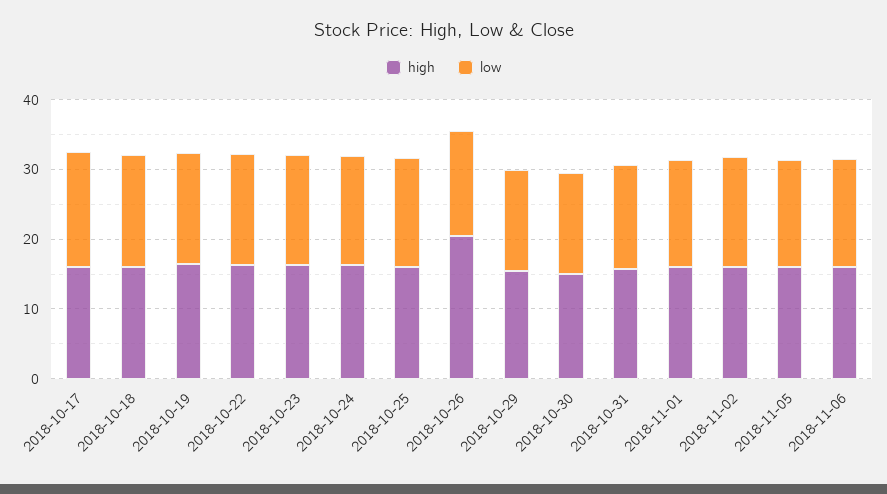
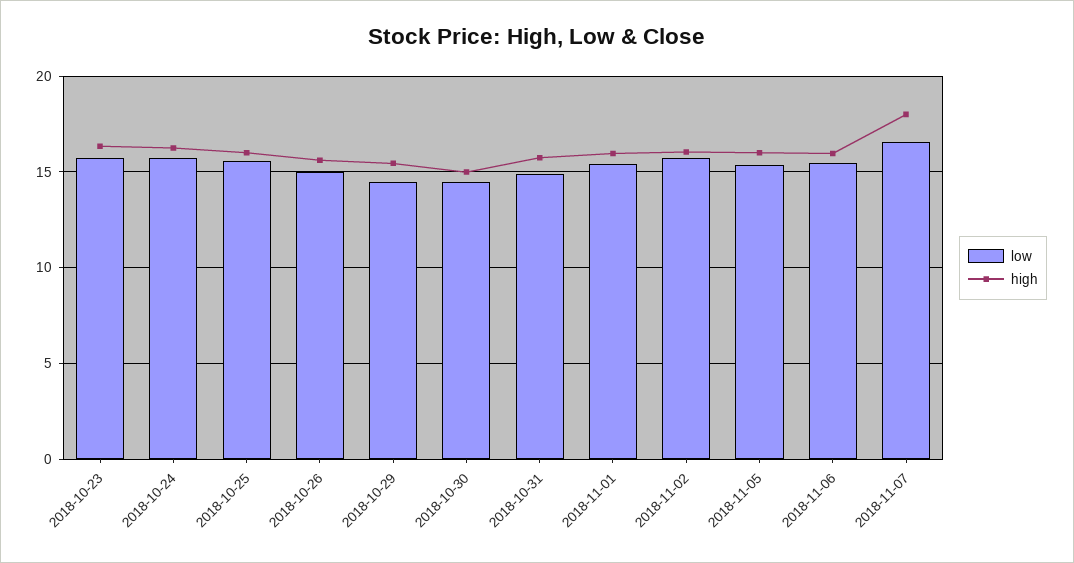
high, 2018-10-17: 16 -> none
low, 2018-10-17: 16 -> none
high, 2018-10-18: 16 -> none
low, 2018-10-18: 16 -> none
high, 2018-10-19: 16 -> none
low, 2018-10-19: 16 -> none
high, 2018-10-22: 16 -> none
low, 2018-10-22: 16 -> none
high, 2018-10-26: 20 -> 15.5
low, 2018-11-07: none -> 16.5
high, 2018-11-07: none -> 18

